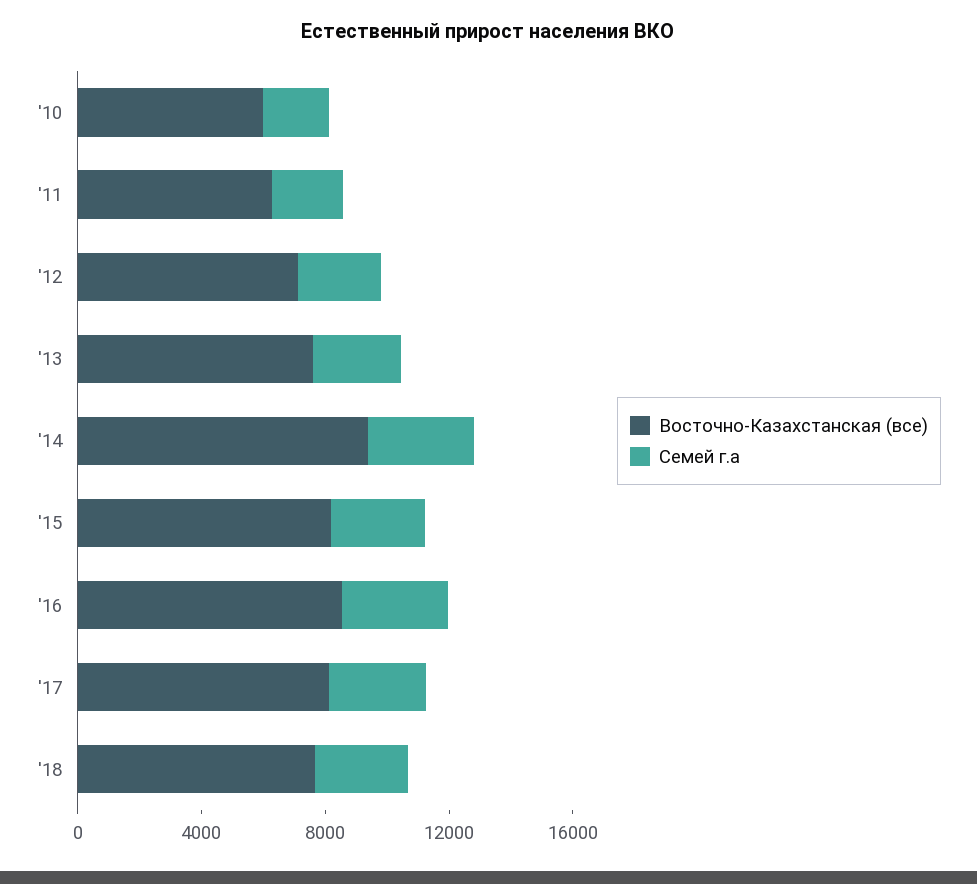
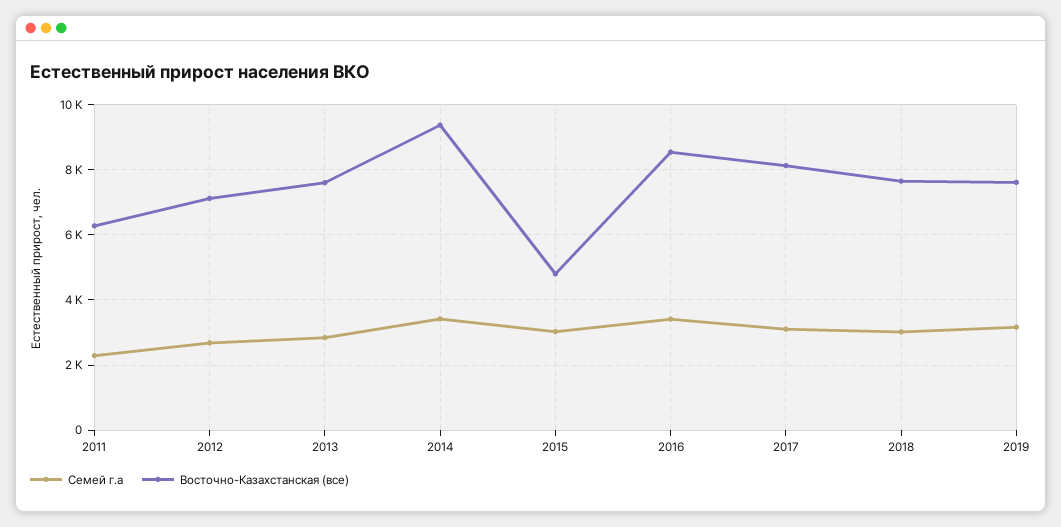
Восточно-Казахстанская (все), '10: 6000 -> none
Семей г.а, '10: 2000 -> none
Восточно-Казахстанская (все), '15: 8000 -> 4800
Семей г.а, 2019: none -> 3200
Восточно-Казахстанская (все), 2019: none -> 7600

